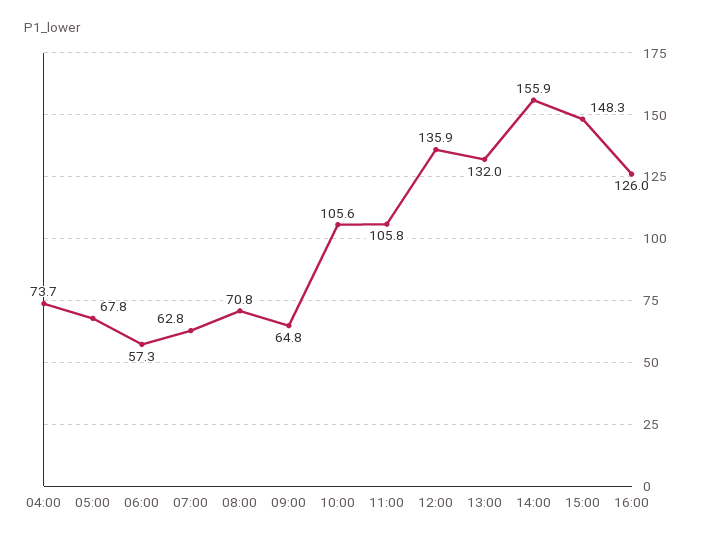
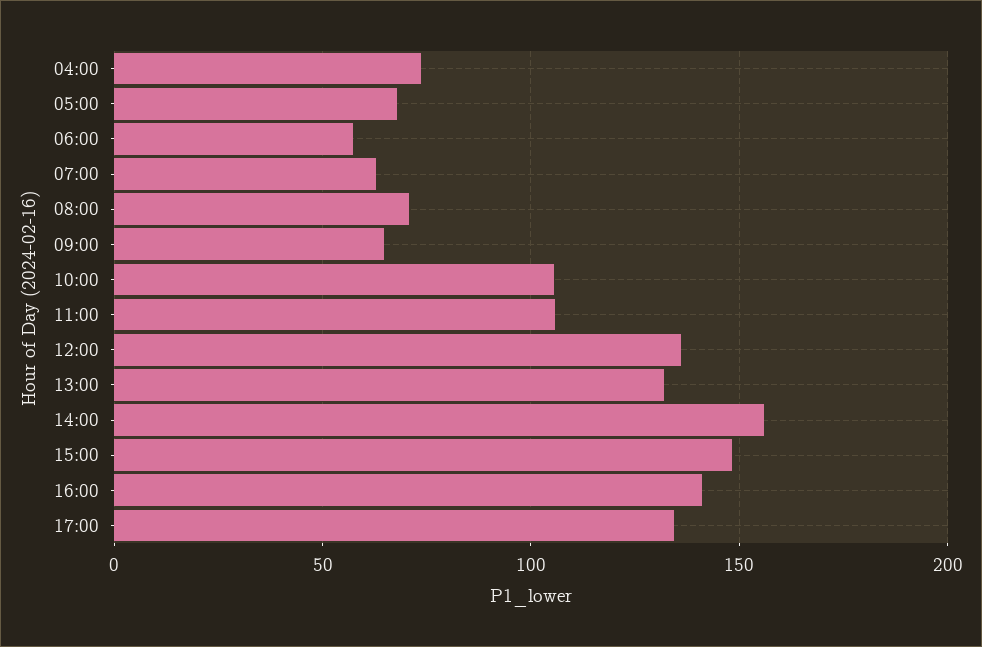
16:00: 126 -> 140
17:00: none -> 135

